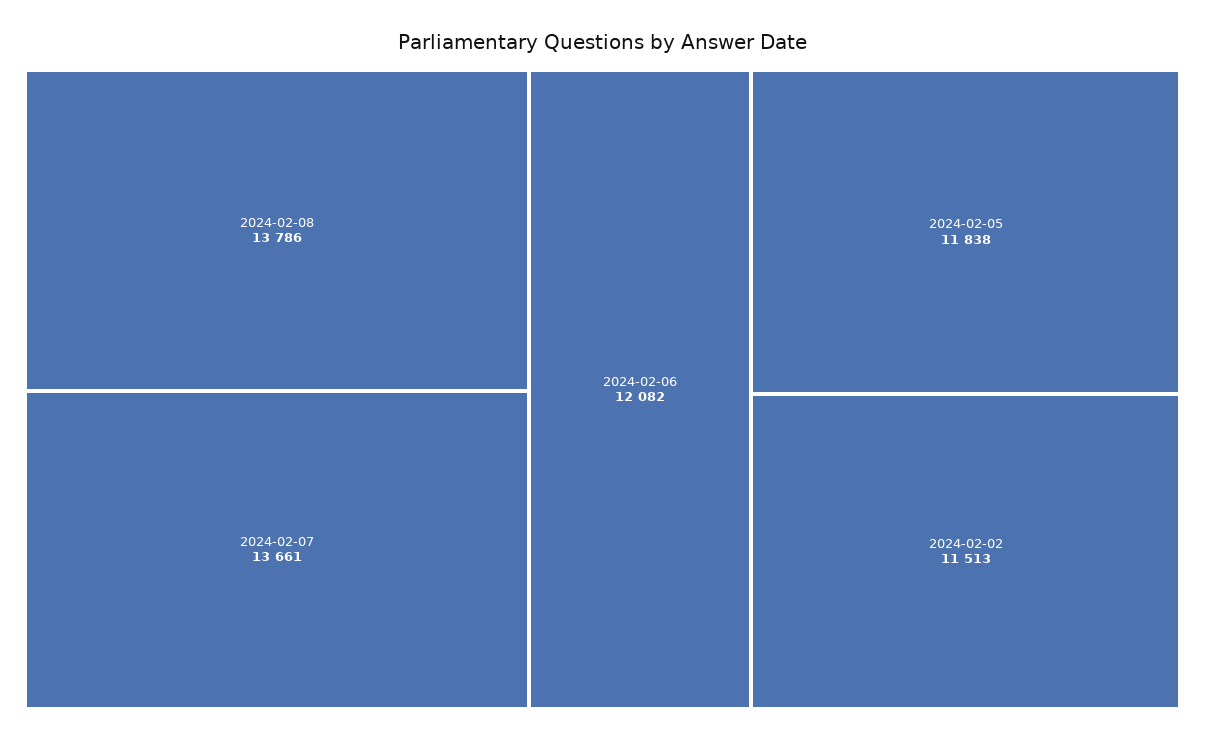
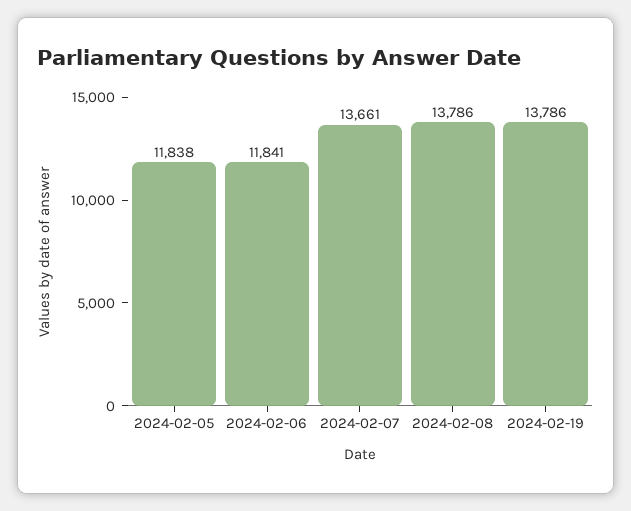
2024-02-06: 12082 -> 11841
2024-02-02: 11513 -> none
2024-02-19: none -> 13786

